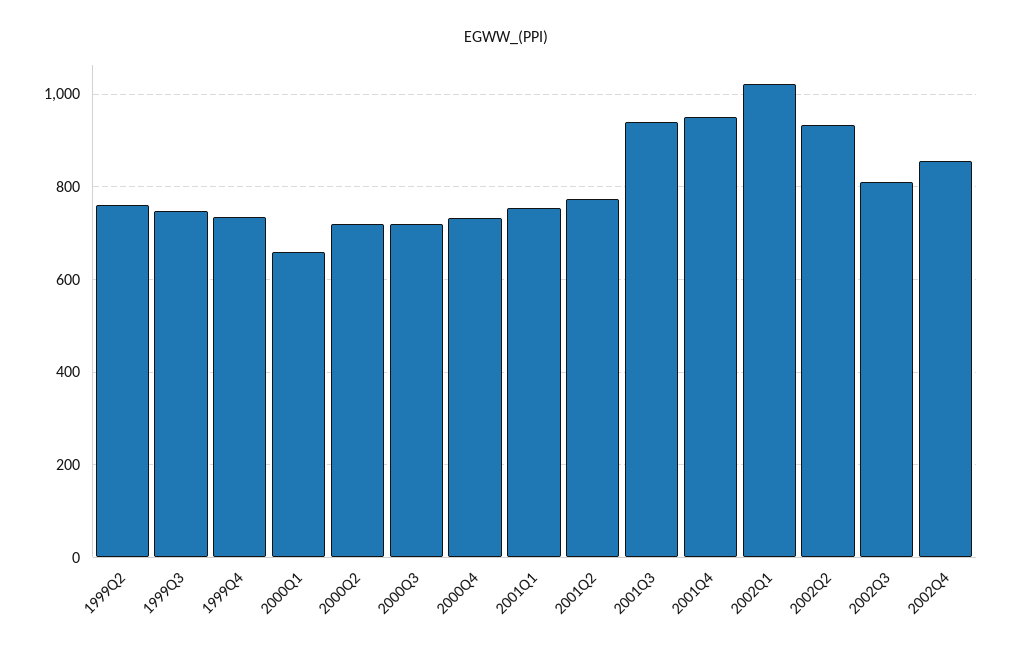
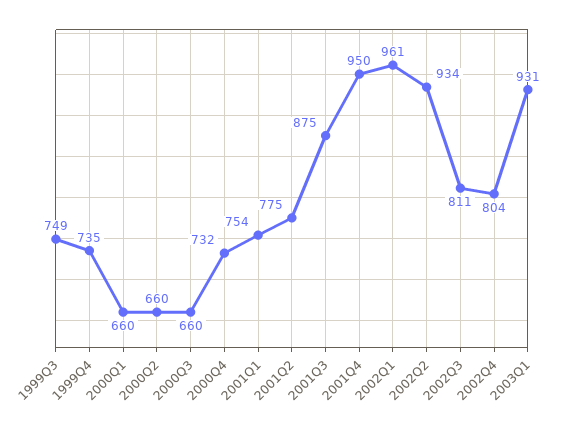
1999Q2: 760 -> none
2000Q2: 720 -> 660
2000Q3: 720 -> 660
2001Q3: 940 -> 875
2002Q1: 1020 -> 961
2002Q4: 860 -> 804
2003Q1: none -> 931

